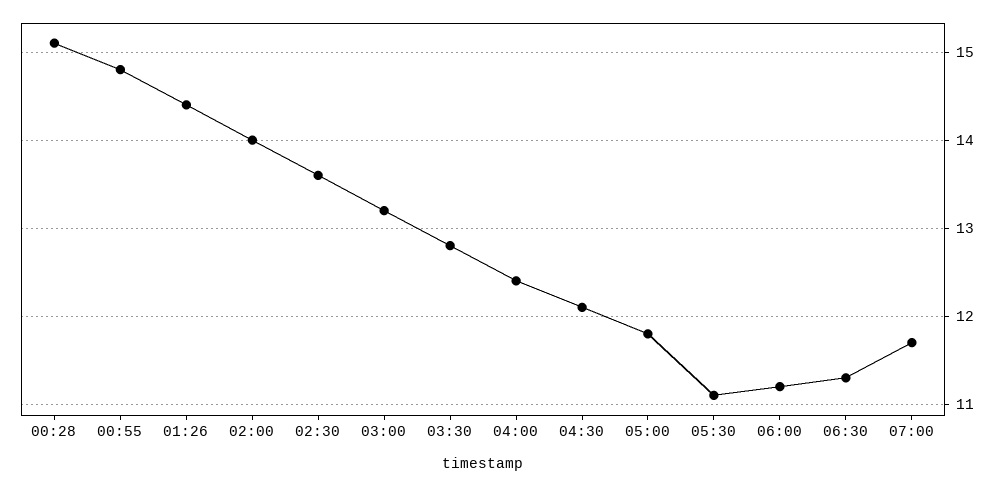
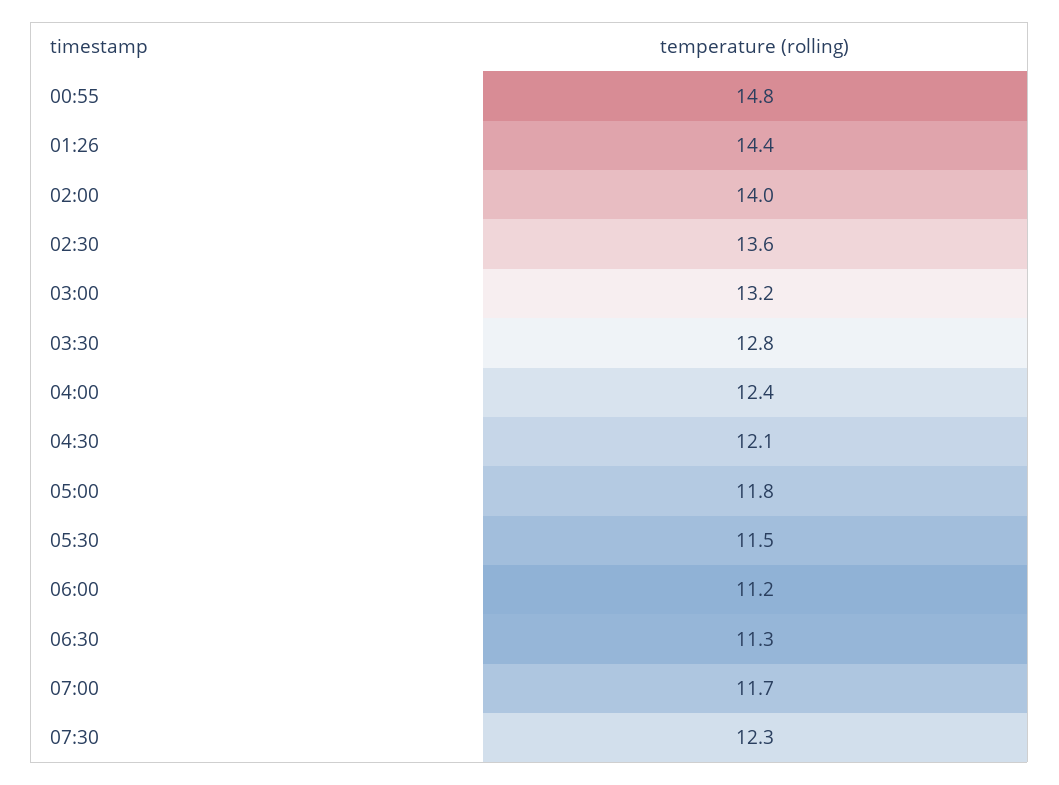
00:28: 15.1 -> none
05:30: 11.1 -> 11.5
07:30: none -> 12.3

